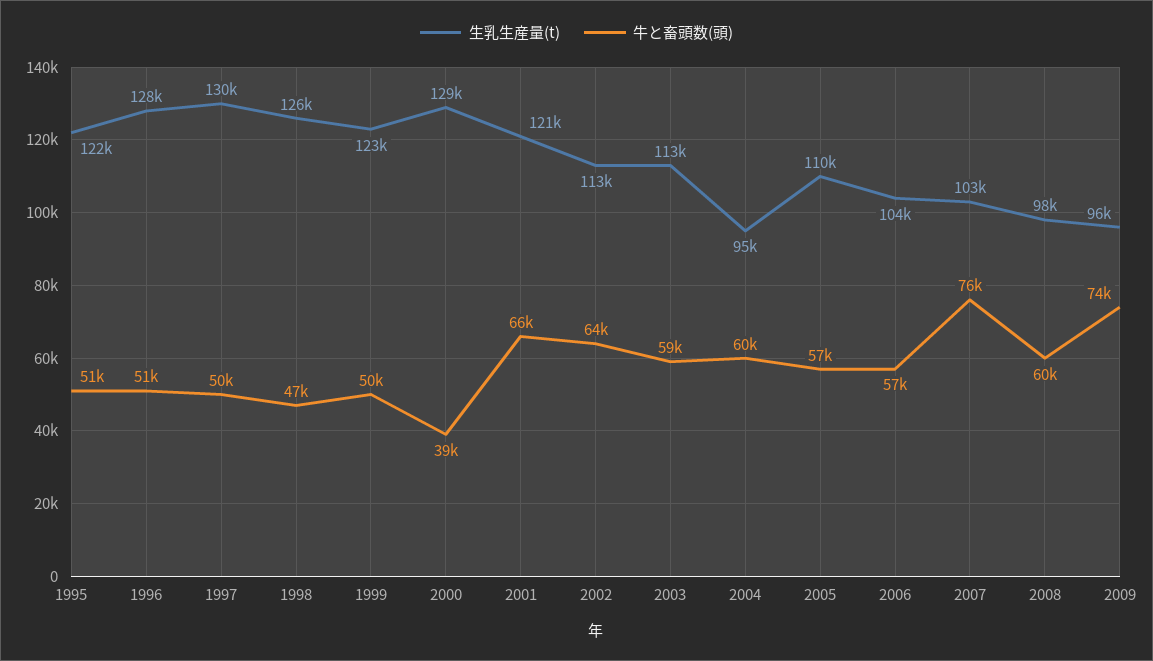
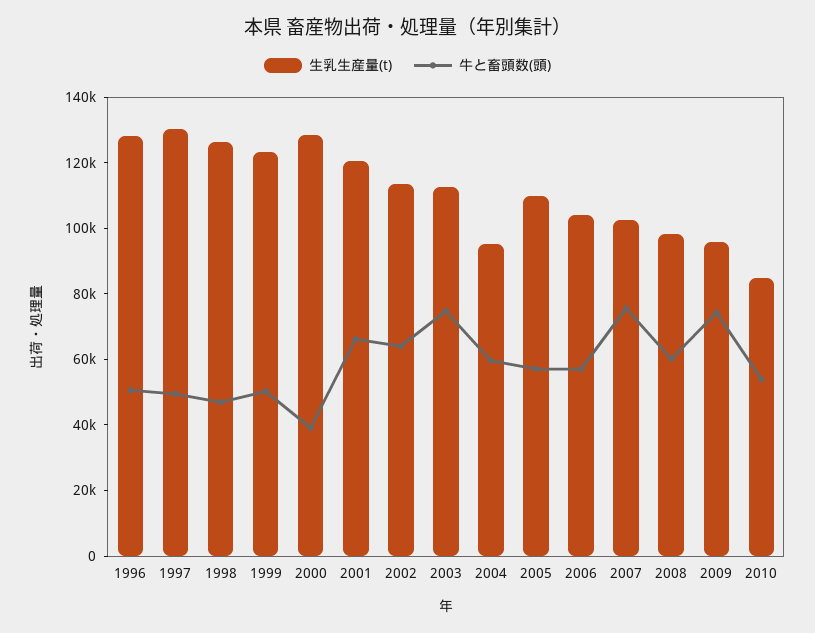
生乳生産量(t), 1995: 122000 -> none
牛と畜頭数(頭), 1995: 51000 -> none
牛と畜頭数(頭), 2003: 59000 -> 75000
生乳生産量(t), 2010: none -> 85000
牛と畜頭数(頭), 2010: none -> 55000

